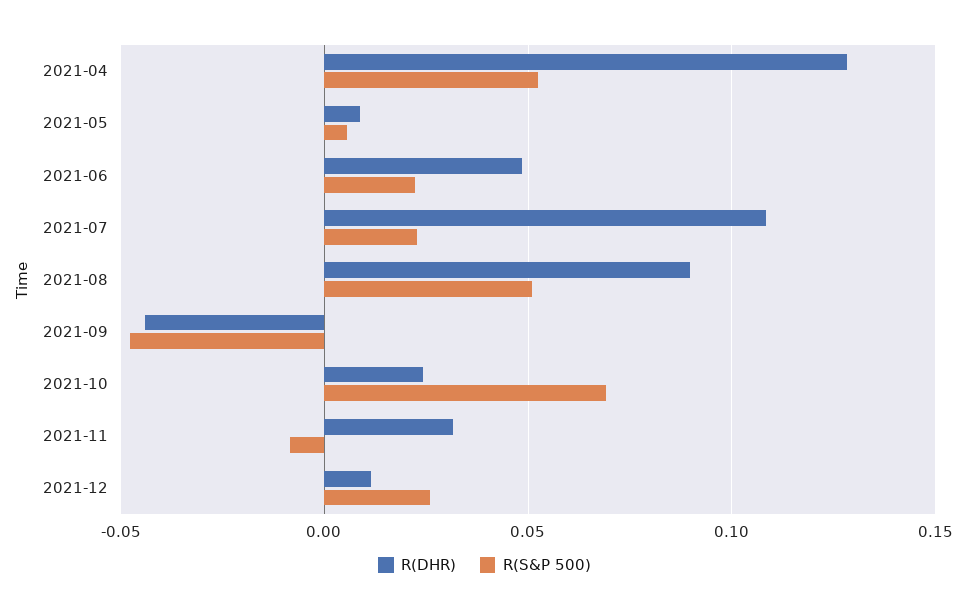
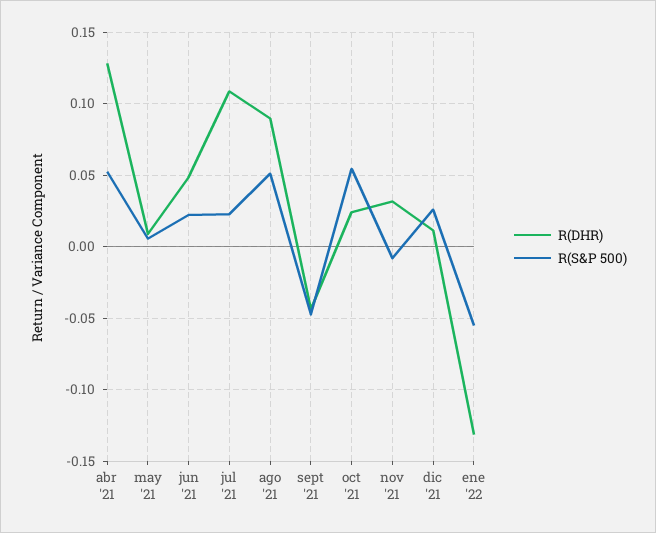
R(S&P 500), 2021-10: 0.07 -> 0.055
R(DHR), ene '22: none -> -0.13
R(S&P 500), ene '22: none -> -0.055

